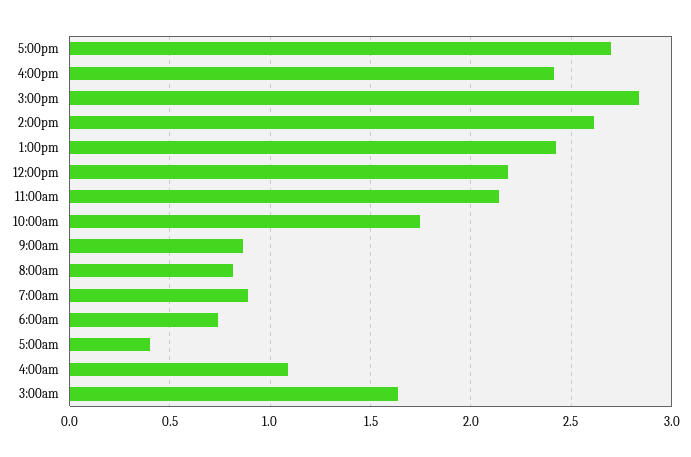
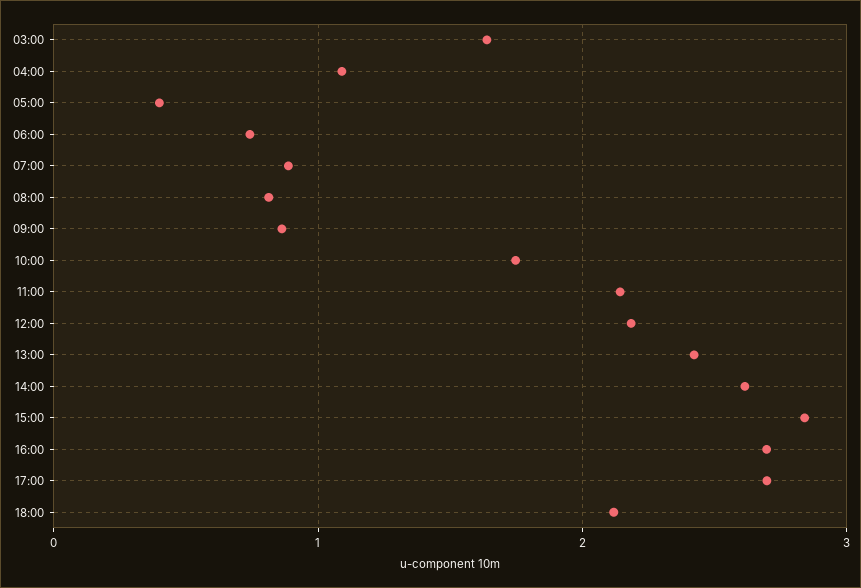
4:00pm: 2.4 -> 2.7
18:00: none -> 2.1

